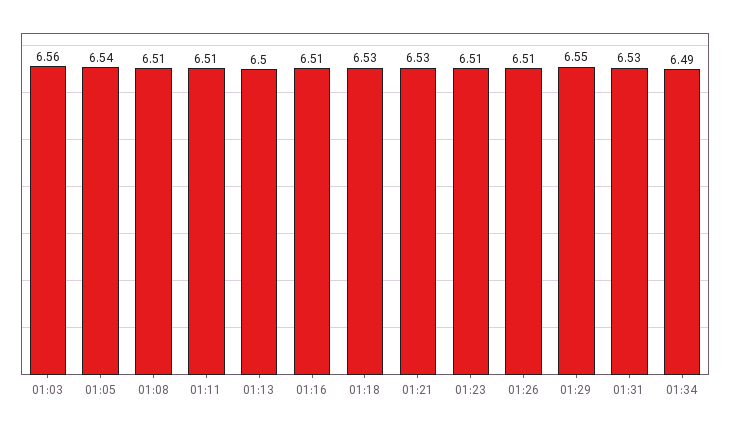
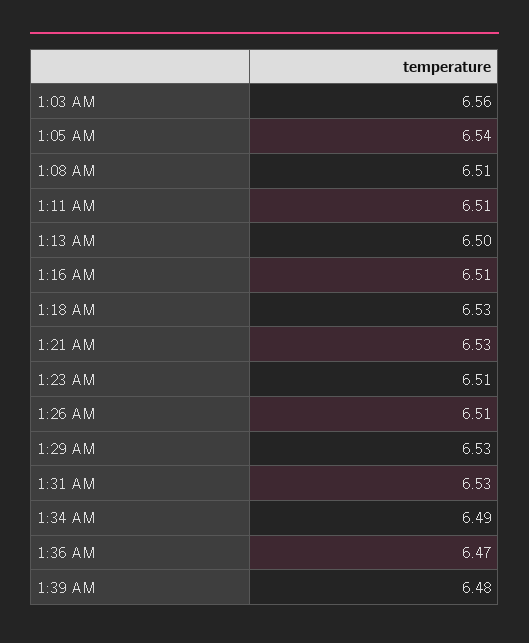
01:29: 6.55 -> 6.53
1:36 AM: none -> 6.47
1:39 AM: none -> 6.48

